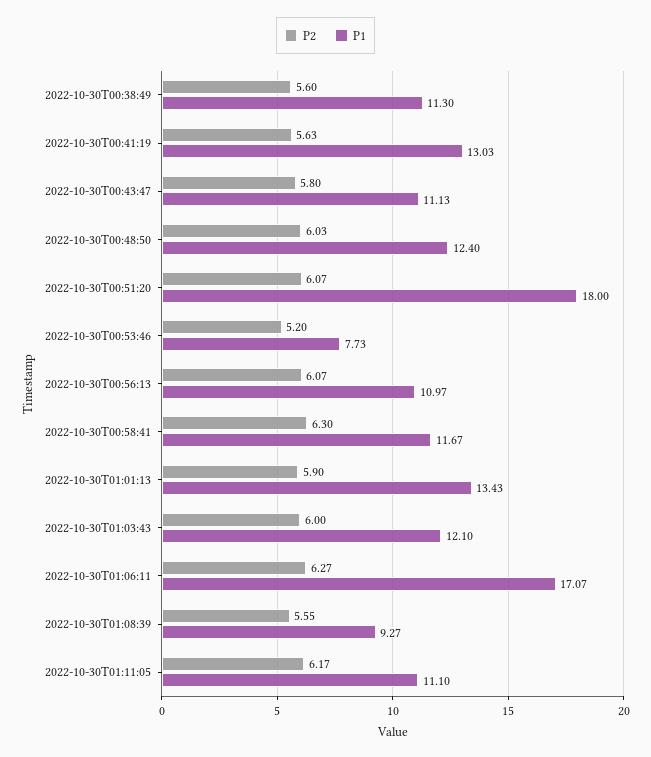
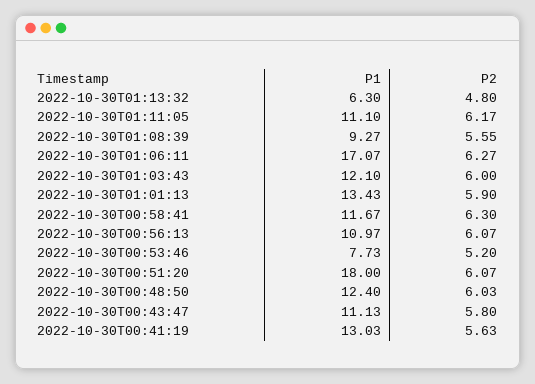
P2, 2022-10-30T00:38:49: 5.6 -> none
P1, 2022-10-30T00:38:49: 11.3 -> none
P1, 2022-10-30T01:13:32: none -> 6.3
P2, 2022-10-30T01:13:32: none -> 4.8

